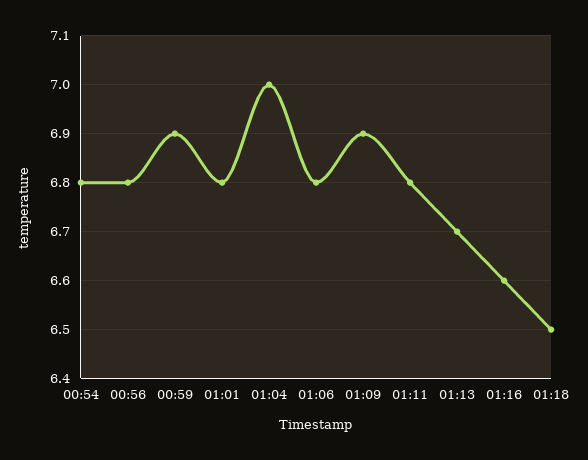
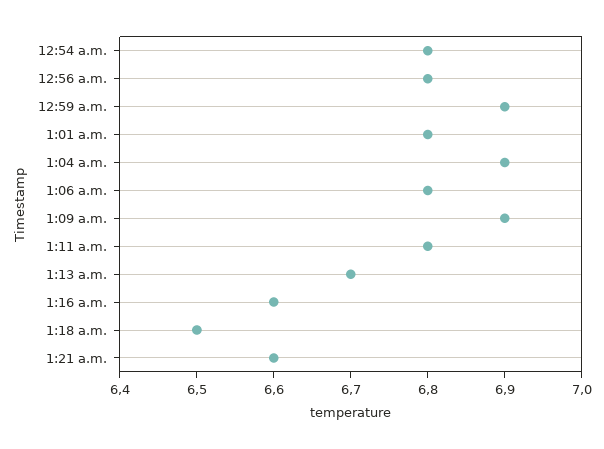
01:04: 7 -> 6.9
1:21 a.m.: none -> 6.6

